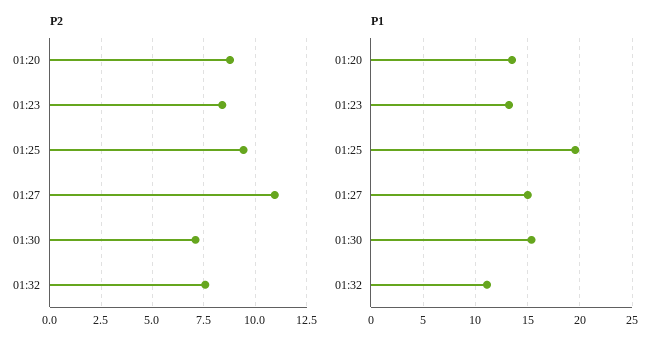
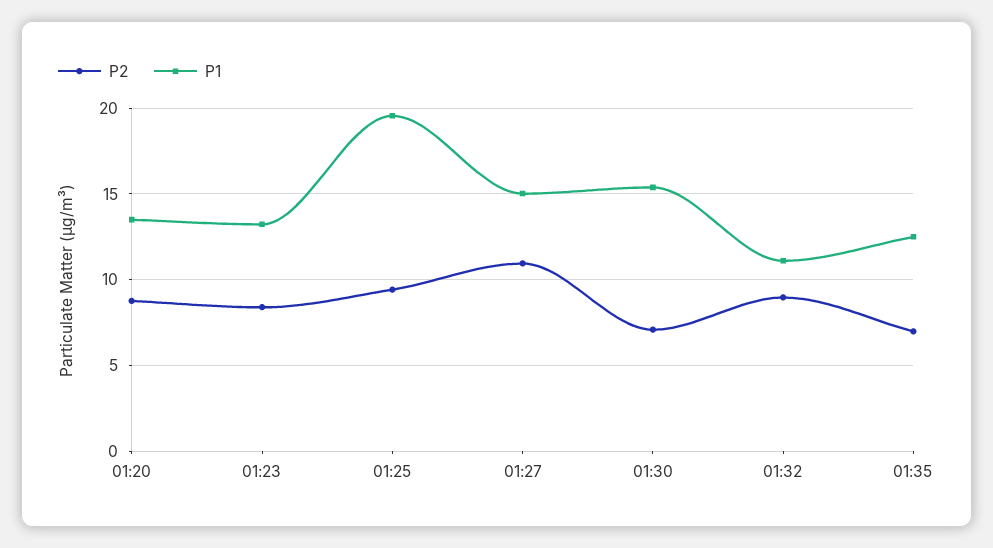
P2, 01:32: 7.5 -> 9
P2, 01:35: none -> 7
P1, 01:35: none -> 12.5

